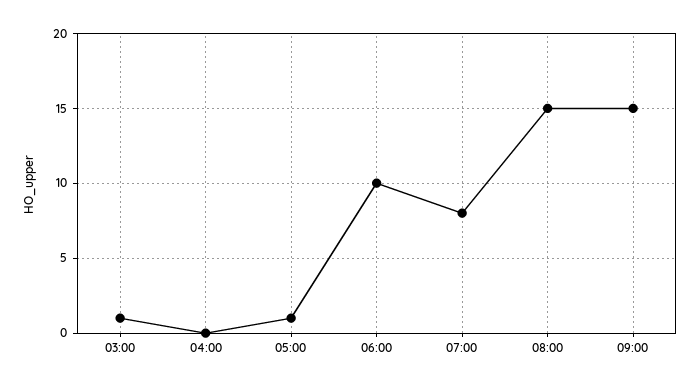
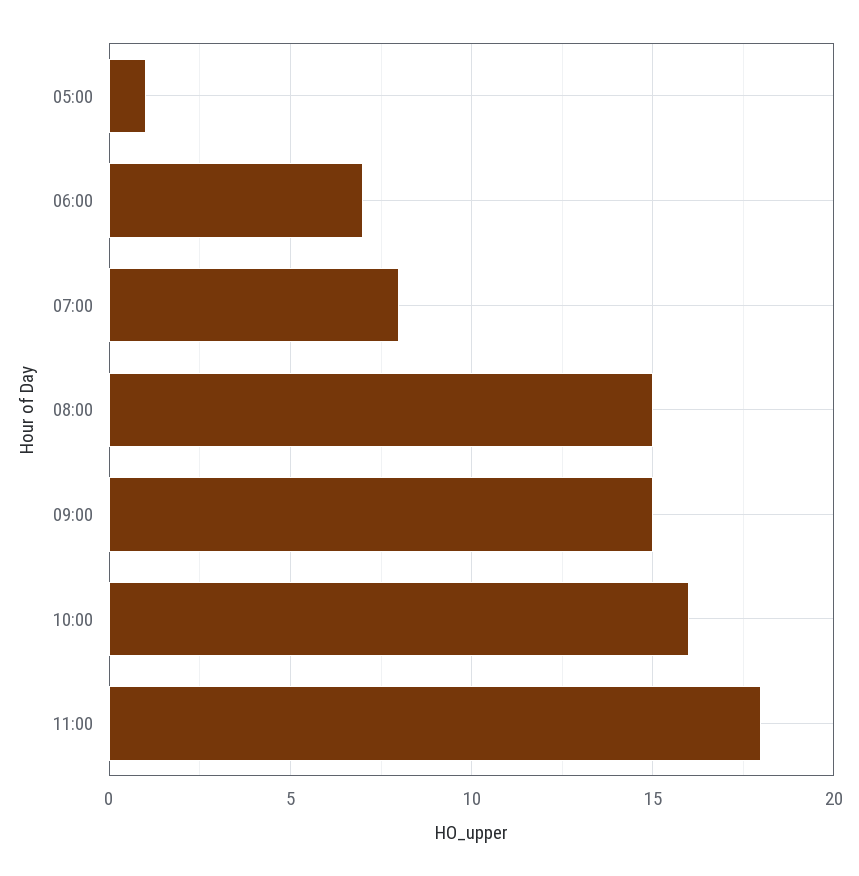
03:00: 1 -> none
04:00: 0 -> none
06:00: 10 -> 7
10:00: none -> 16
11:00: none -> 18

